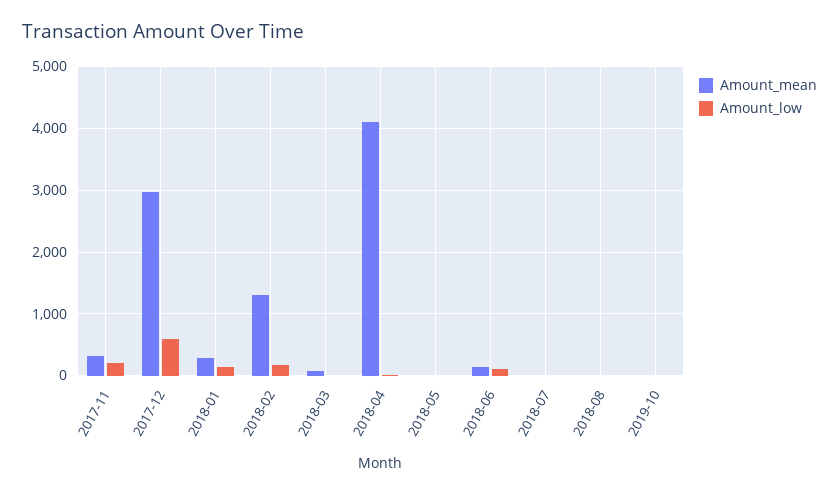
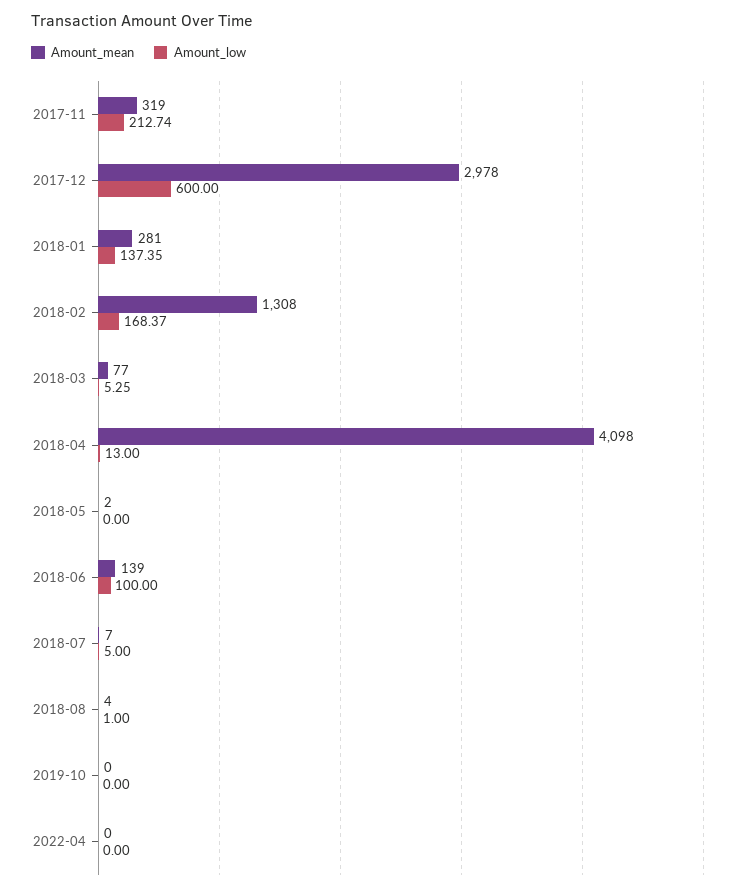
Amount_mean, 2022-04: none -> 0
Amount_low, 2022-04: none -> 0

